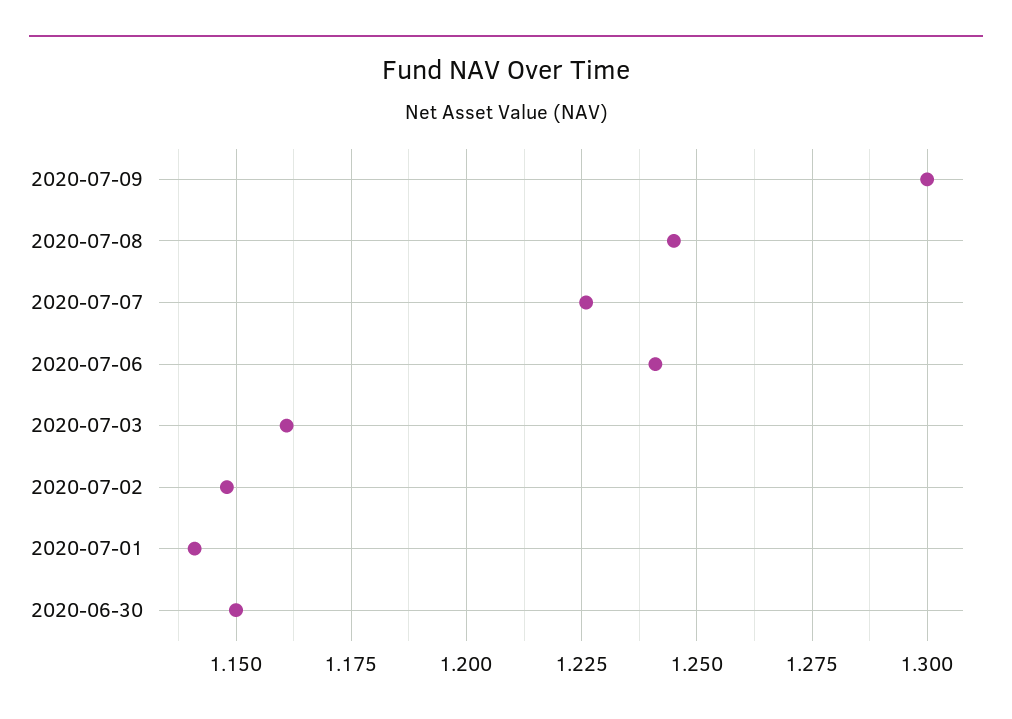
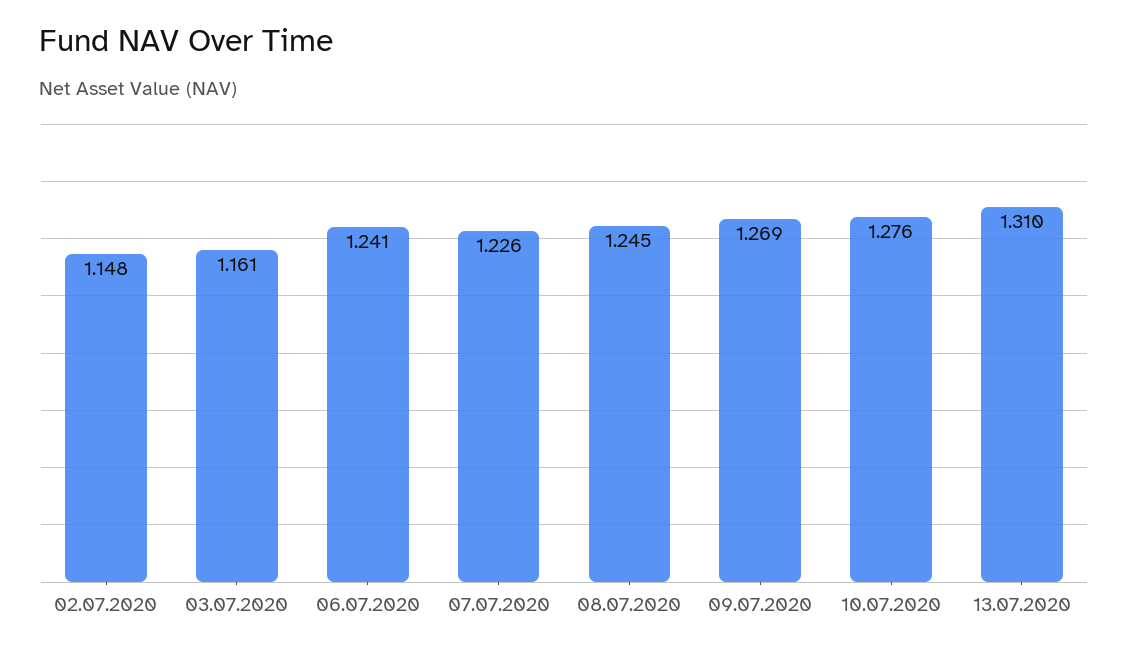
2020-07-09: 1.3 -> 1.269
2020-07-01: 1.14 -> none
2020-06-30: 1.15 -> none
10.07.2020: none -> 1.276
13.07.2020: none -> 1.31

